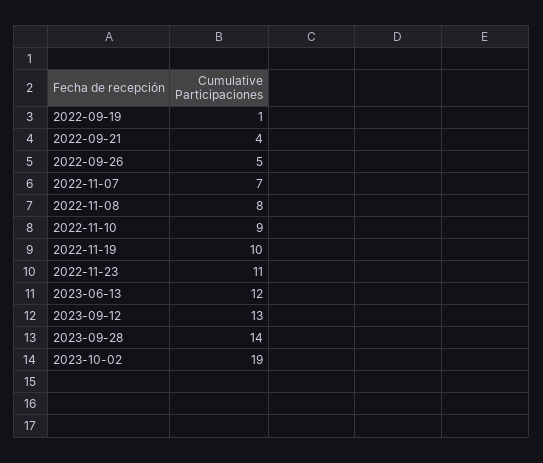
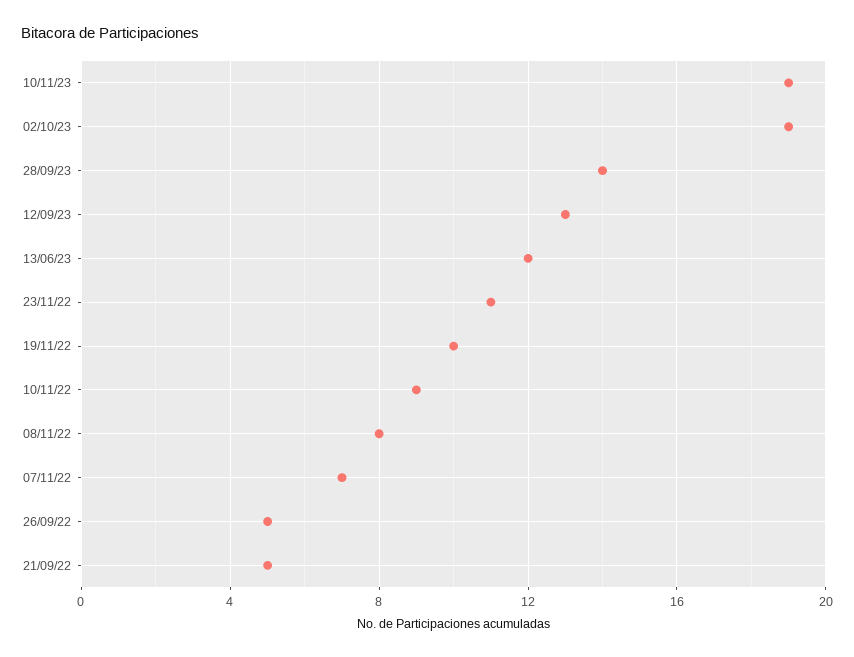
2022-09-19: 1 -> none
2022-09-21: 4 -> 5
10/11/23: none -> 19

